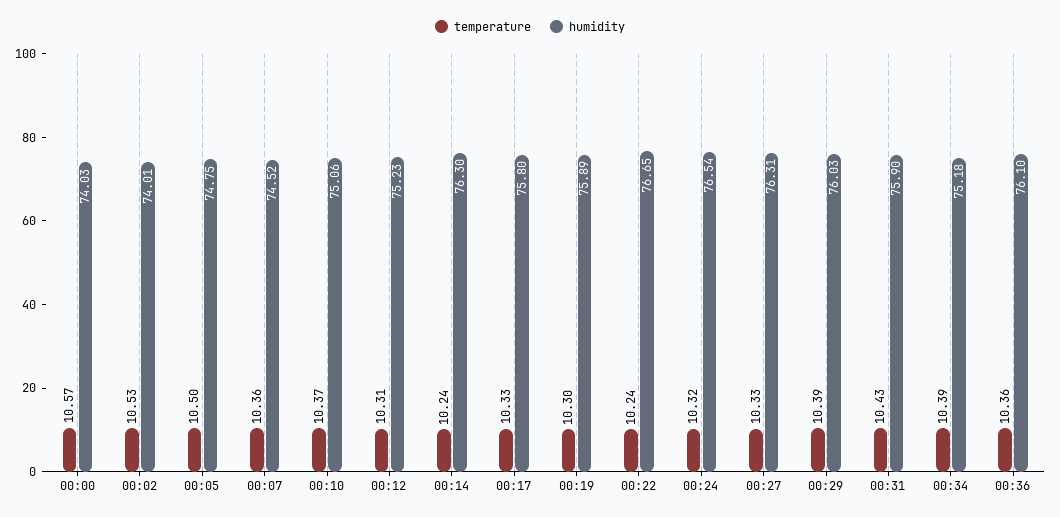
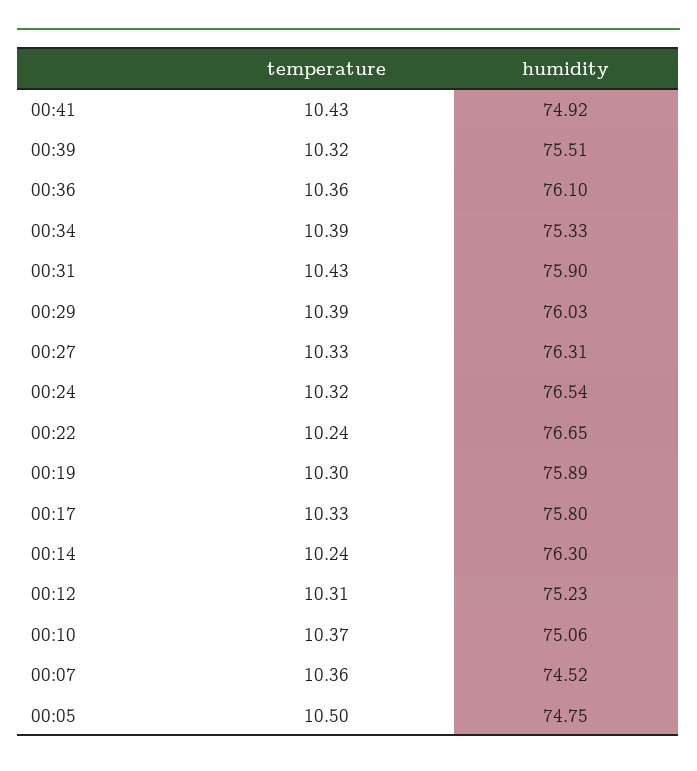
temperature, 00:00: 10.57 -> none
humidity, 00:00: 74.03 -> none
temperature, 00:02: 10.53 -> none
humidity, 00:02: 74.01 -> none
humidity, 00:34: 75.18 -> 75.33
temperature, 00:41: none -> 10.43
humidity, 00:41: none -> 74.92
temperature, 00:39: none -> 10.32
humidity, 00:39: none -> 75.51

